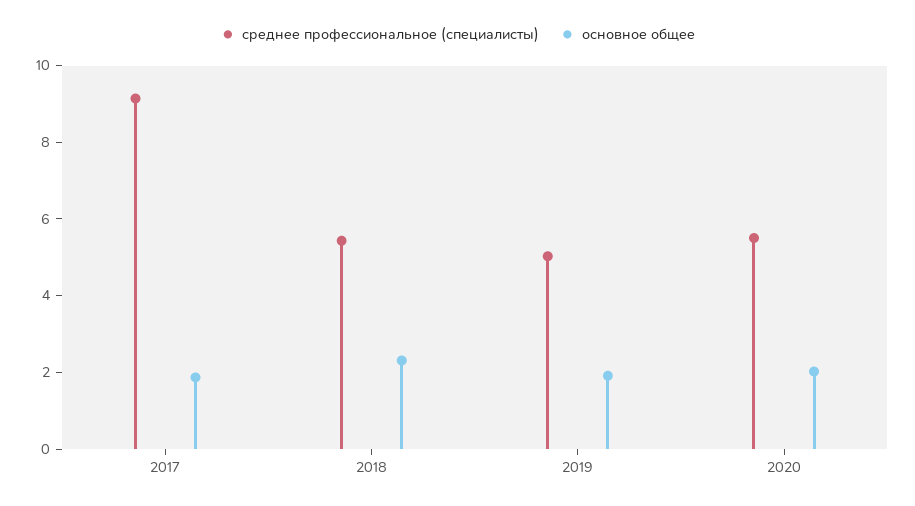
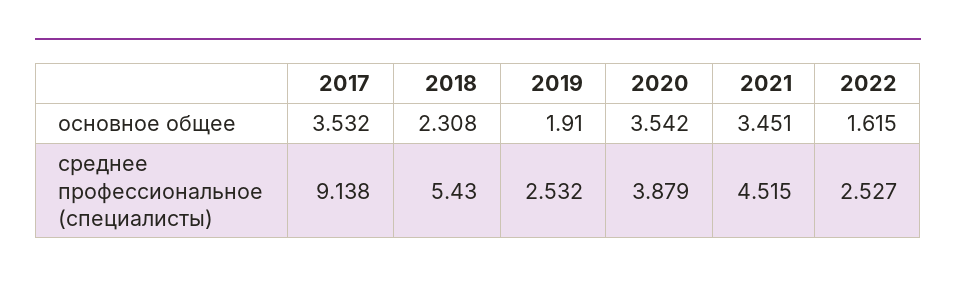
основное общее, 2017: 2 -> 3.532
среднее профессиональное (специалисты), 2019: 5 -> 2.532
среднее профессиональное (специалисты), 2020: 5.5 -> 3.879
основное общее, 2020: 2 -> 3.542
основное общее, 2021: none -> 3.451
основное общее, 2022: none -> 1.615
среднее профессиональное (специалисты), 2021: none -> 4.515
среднее профессиональное (специалисты), 2022: none -> 2.527

